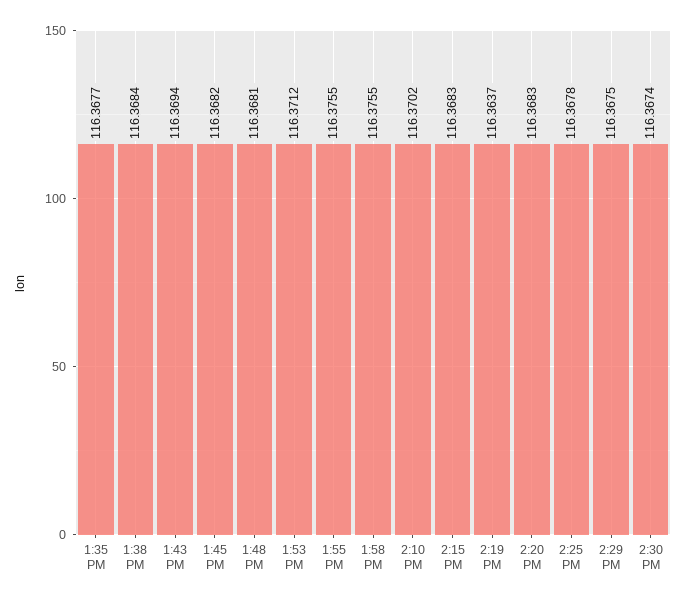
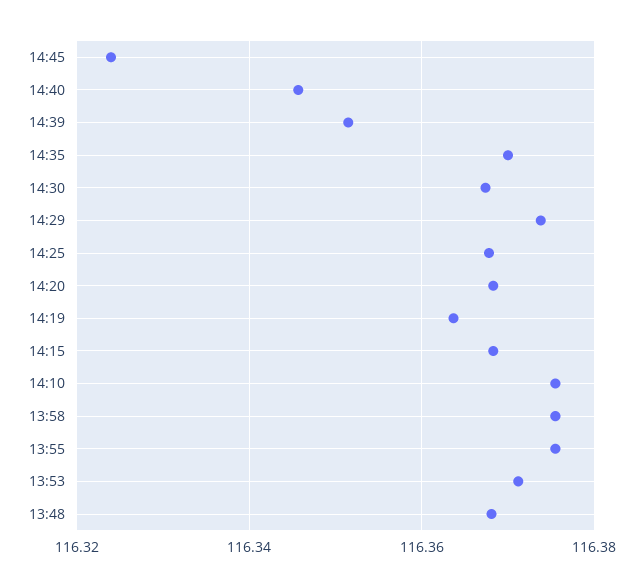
1:35 PM: 116.3677 -> none
1:38 PM: 116.3684 -> none
1:43 PM: 116.3694 -> none
1:45 PM: 116.3682 -> none
2:10 PM: 116.3702 -> 116.376
2:29 PM: 116.3675 -> 116.374
14:45: none -> 116.324
14:40: none -> 116.346
14:39: none -> 116.352
14:35: none -> 116.37

